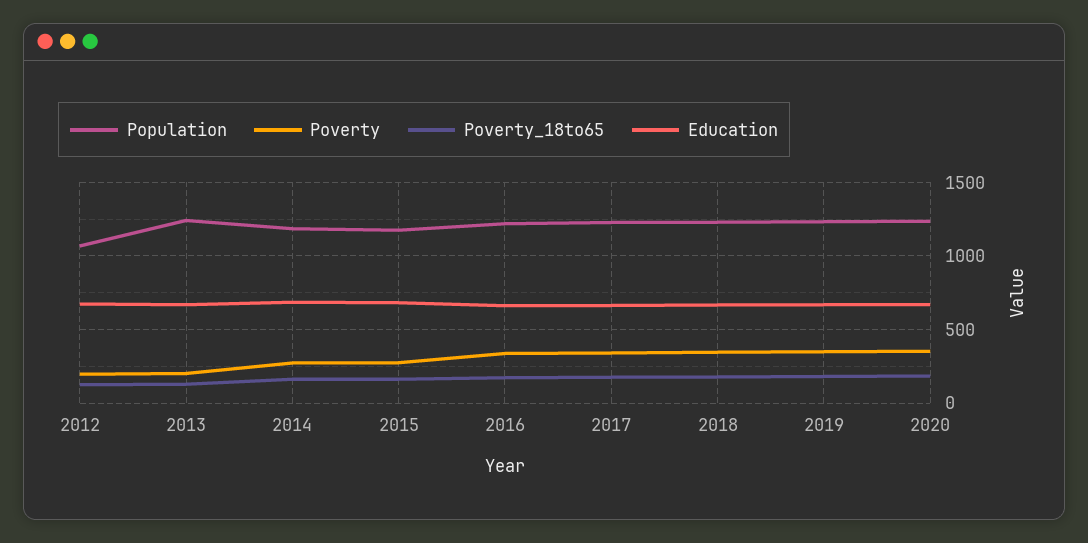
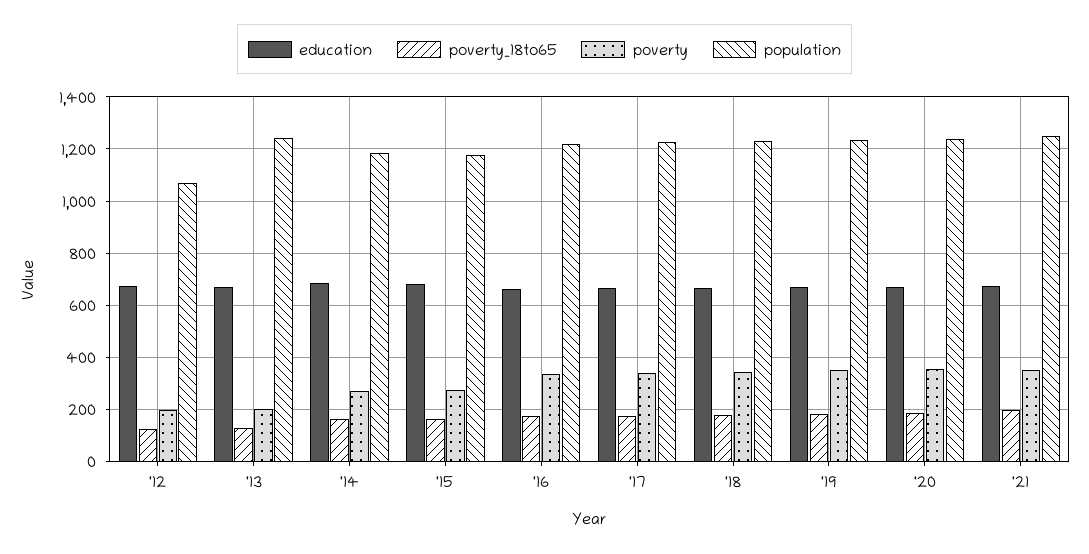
Education, '21: none -> 675
Poverty_18to65, '21: none -> 200
Poverty, '21: none -> 350
Population, '21: none -> 1250

